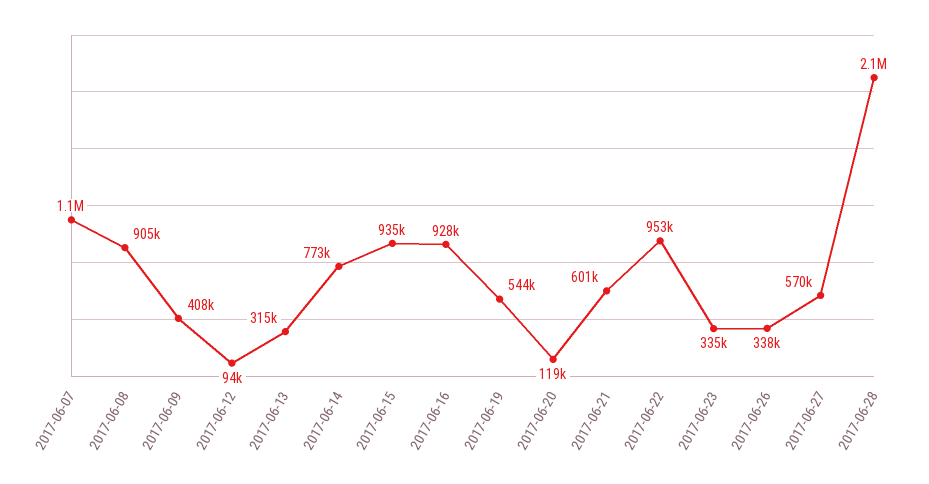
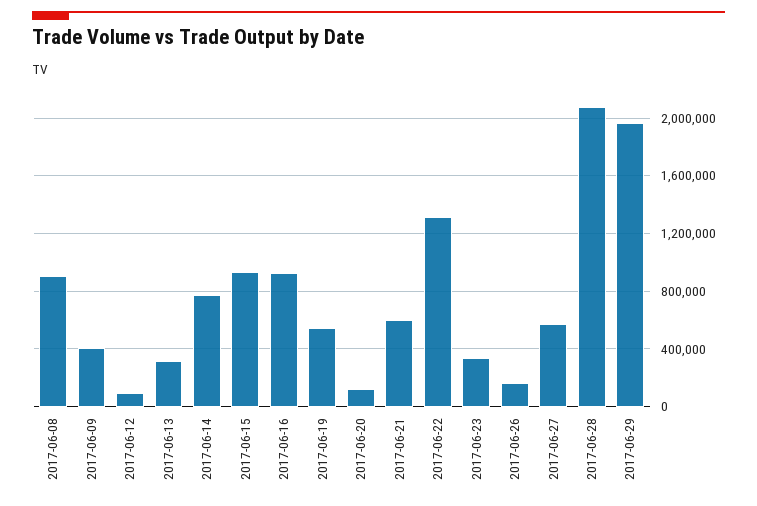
2017-06-07: 1100000 -> none
2017-06-22: 953000 -> 1300000
2017-06-26: 338000 -> 150000
2017-06-29: none -> 1950000

